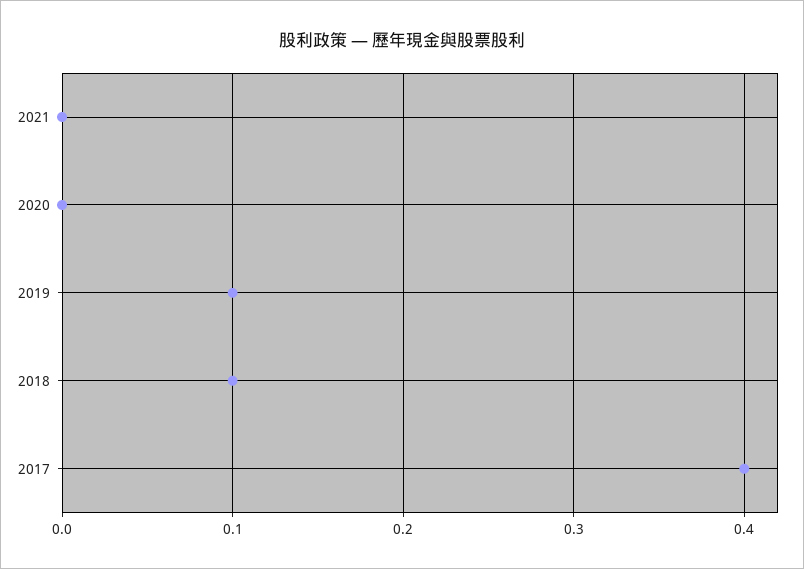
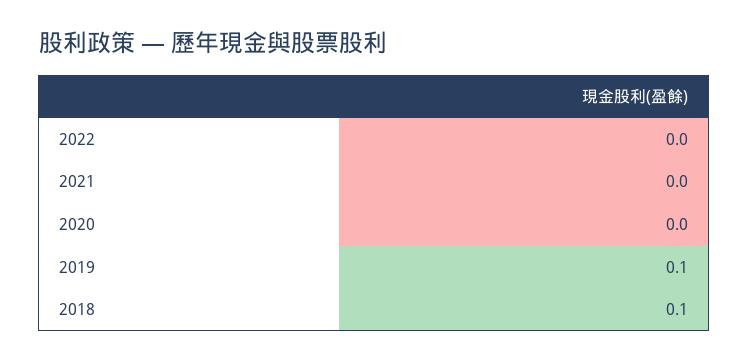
2017: 0.4 -> none
2022: none -> 0

